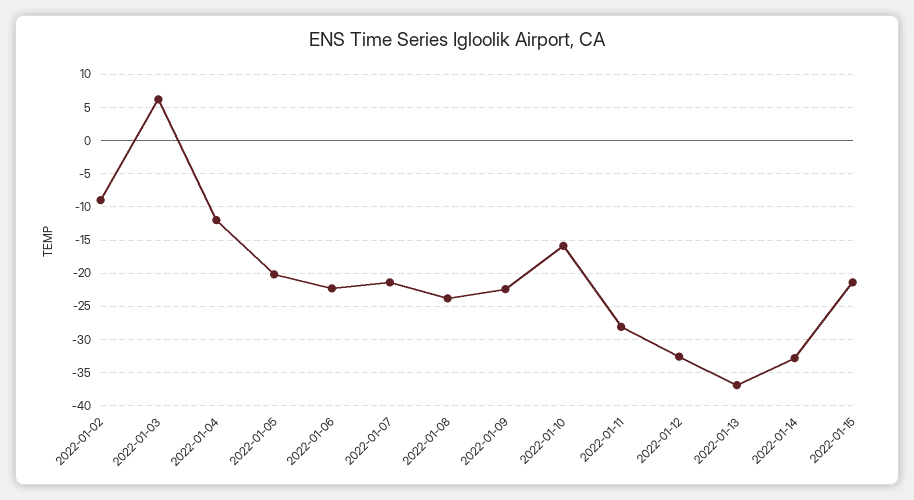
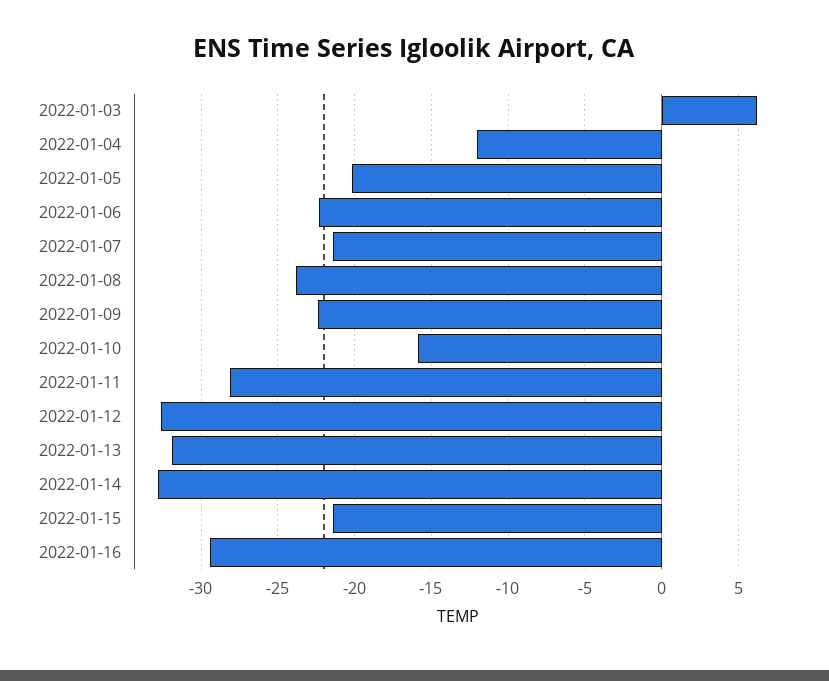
2022-01-02: -9 -> none
2022-01-13: -37 -> -32
2022-01-16: none -> -29.5

